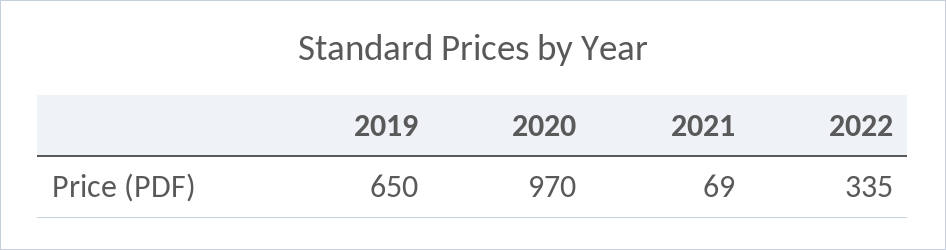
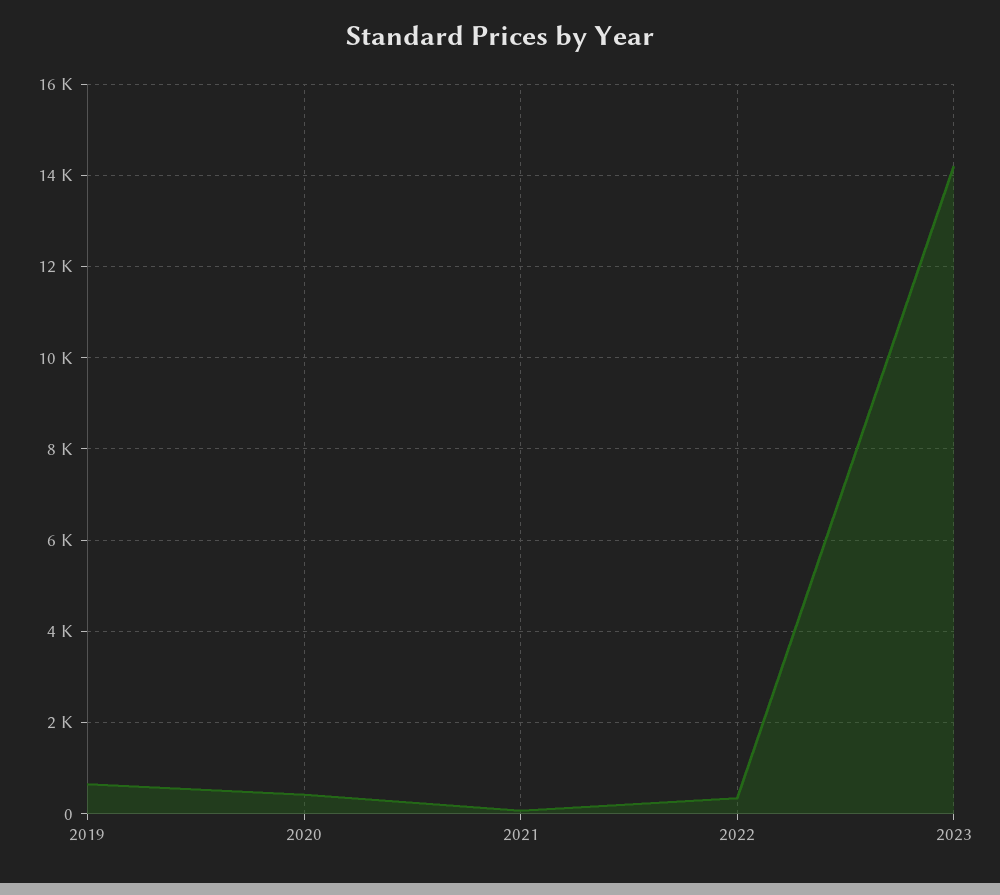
2020: 970 -> 400
2023: none -> 14200

